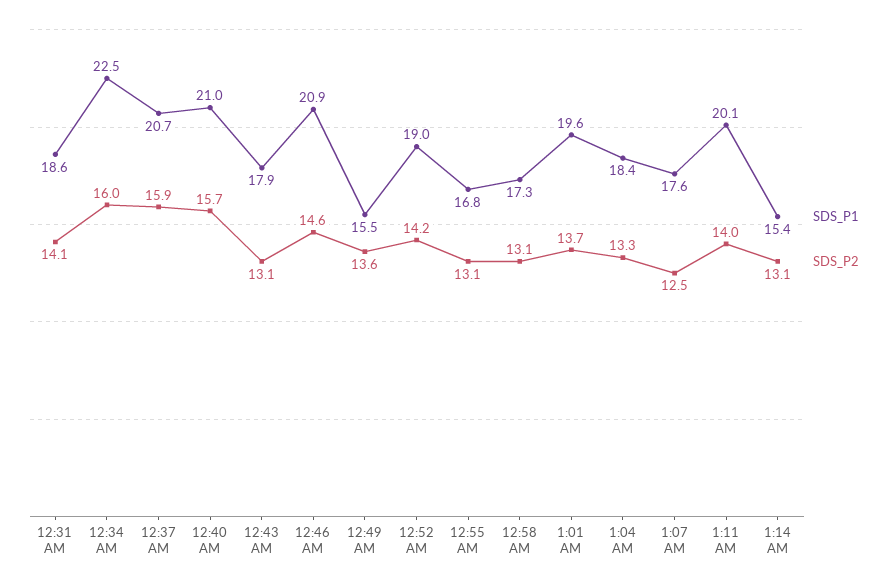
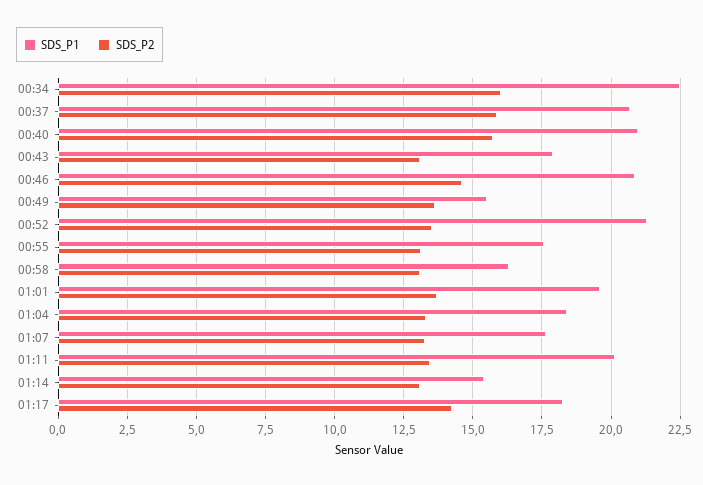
SDS_P1, 12:31 AM: 18.6 -> none
SDS_P2, 12:31 AM: 14.1 -> none
SDS_P1, 12:52 AM: 19 -> 21.25
SDS_P2, 12:52 AM: 14.2 -> 13.5
SDS_P1, 12:55 AM: 16.8 -> 17.5
SDS_P1, 12:58 AM: 17.3 -> 16.25
SDS_P2, 1:07 AM: 12.5 -> 13.25
SDS_P2, 1:11 AM: 14 -> 13.5
SDS_P1, 01:17: none -> 18.25
SDS_P2, 01:17: none -> 14.25

